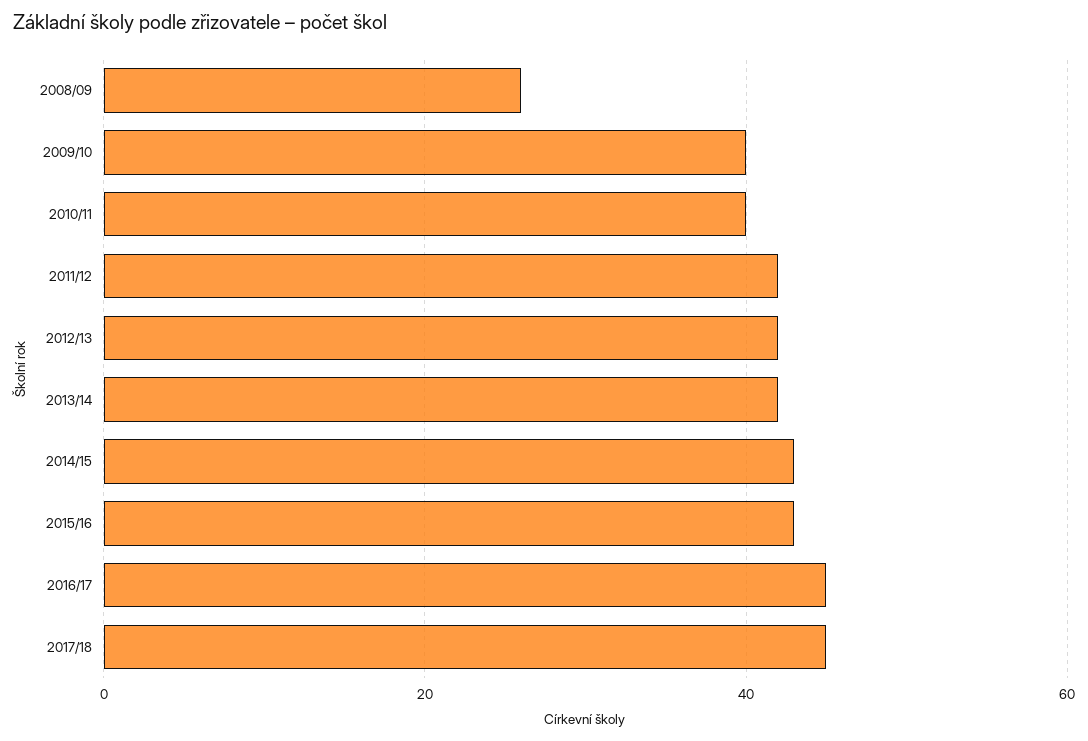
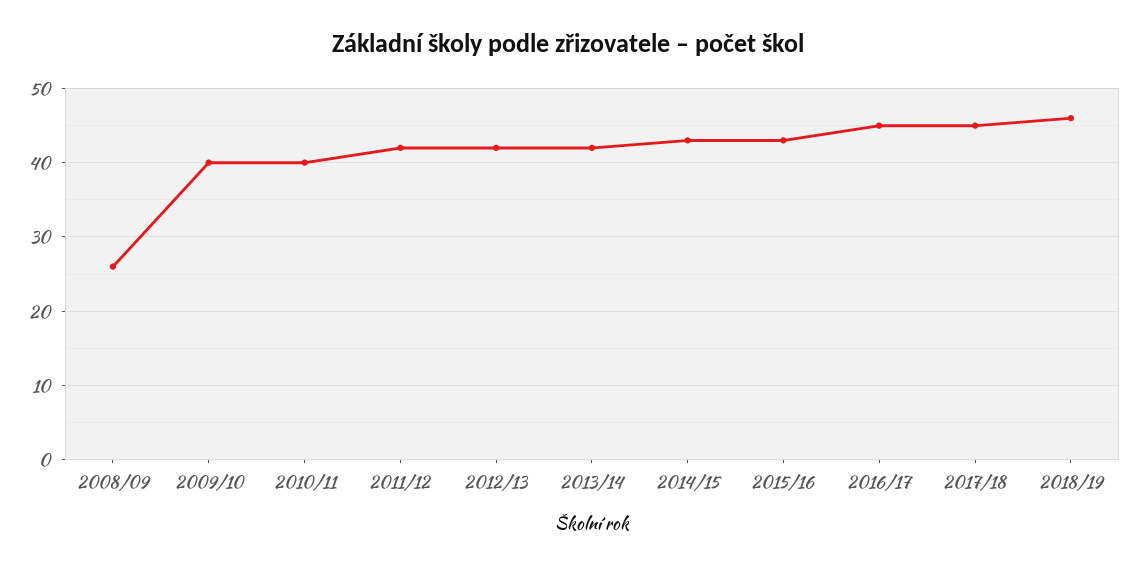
2018/19: none -> 46

